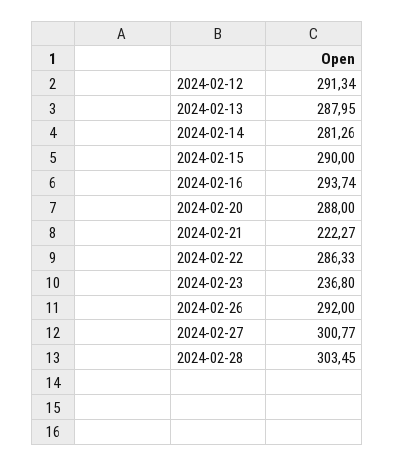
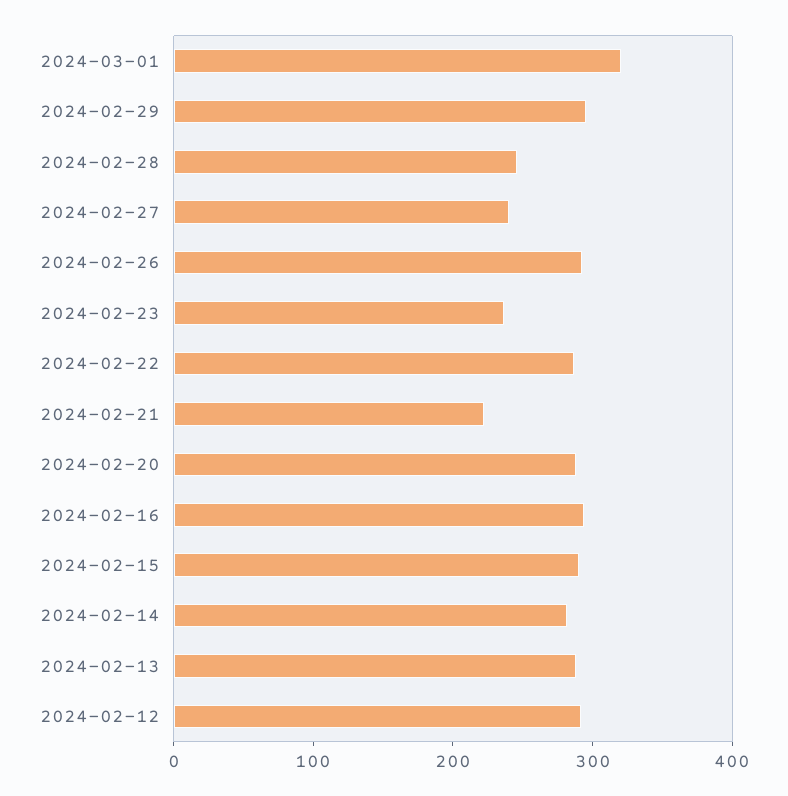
2024-02-27: 300.77 -> 240
2024-02-28: 303.45 -> 240
2024-03-01: none -> 320
2024-02-29: none -> 300

